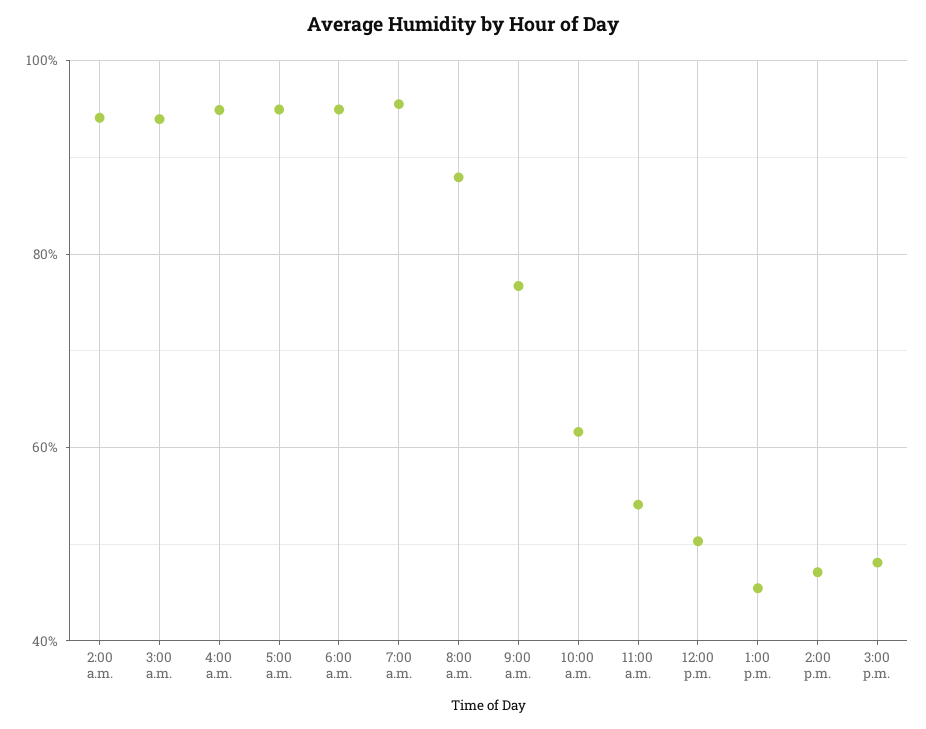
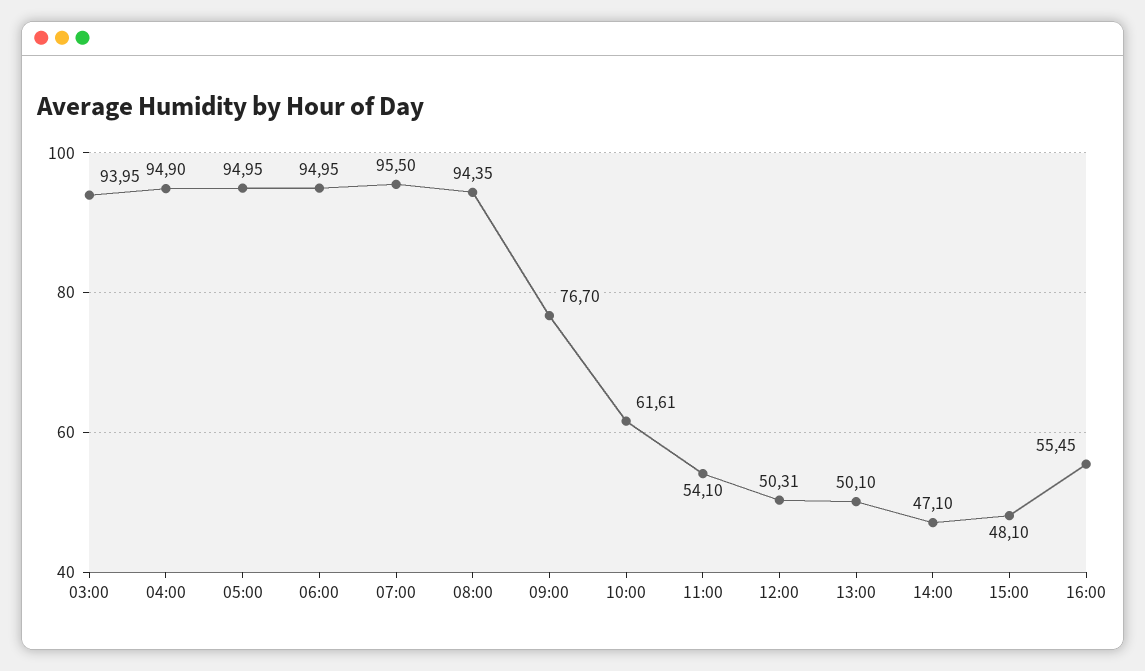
2:00 a.m.: 94 -> none
8:00 a.m.: 88 -> 94.35
1:00 p.m.: 46 -> 50.1
16:00: none -> 55.45

